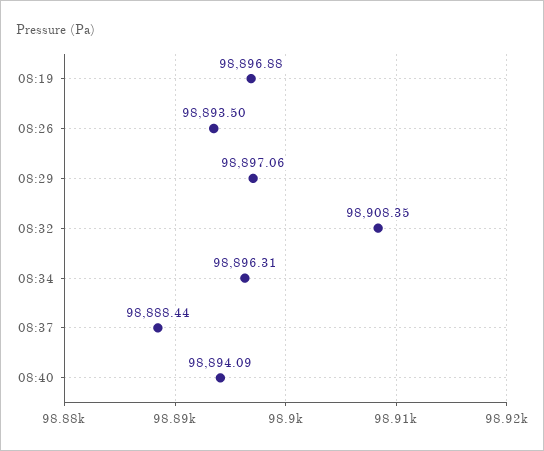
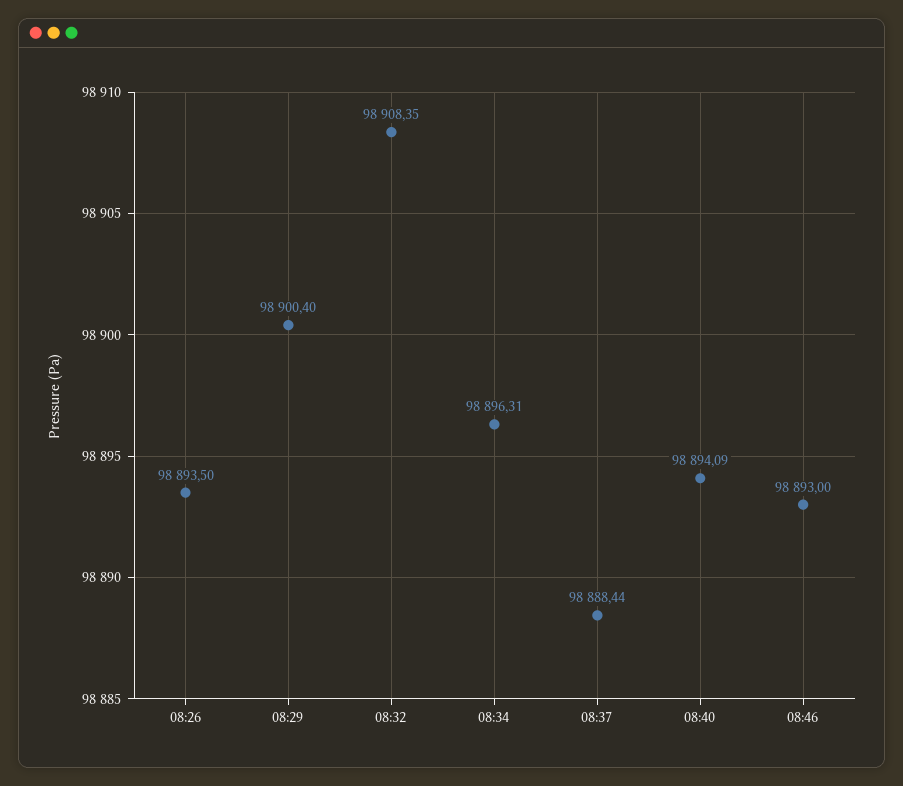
08:19: 98896.88 -> none
08:29: 98897.06 -> 98900.4
08:46: none -> 98893

